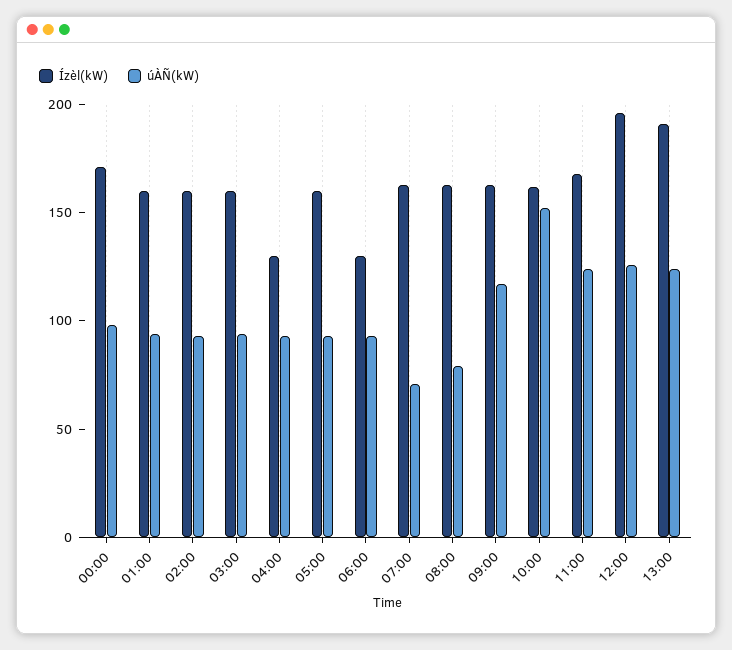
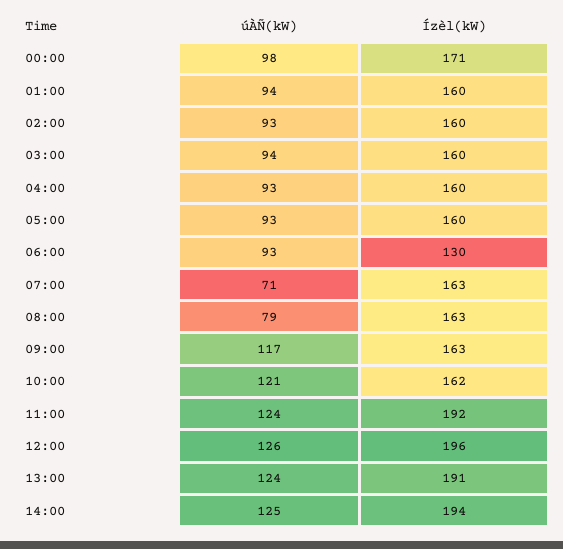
Ízèl(kW), 04:00: 130 -> 160
úÀÑ(kW), 10:00: 150 -> 121
Ízèl(kW), 11:00: 170 -> 192
úÀÑ(kW), 14:00: none -> 125
Ízèl(kW), 14:00: none -> 194

